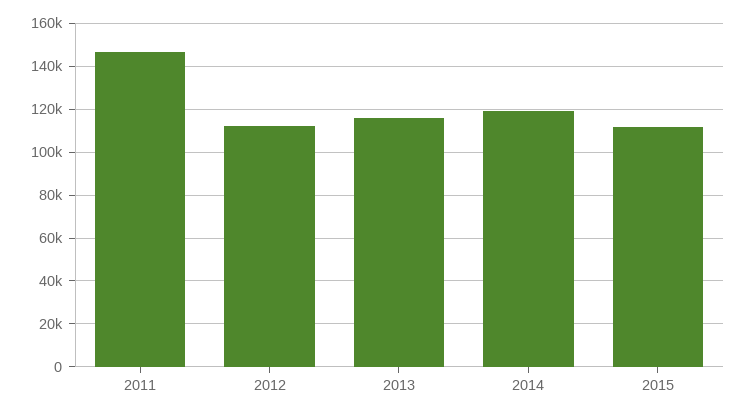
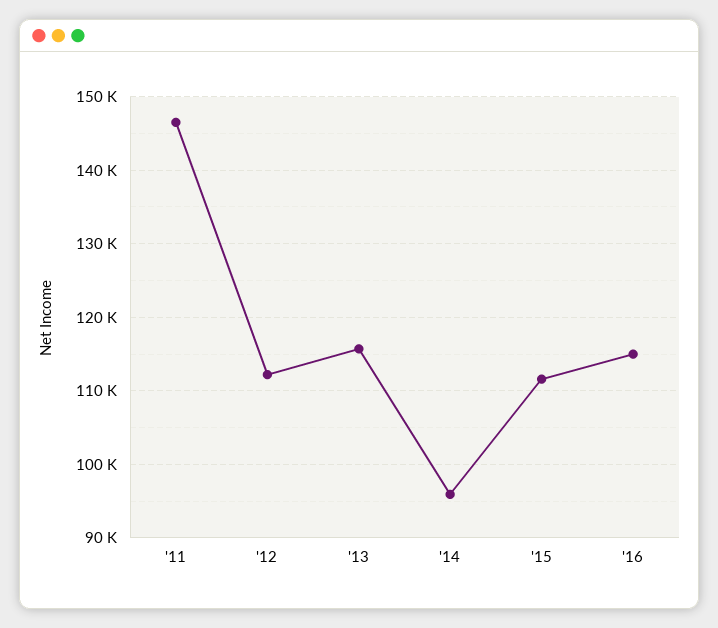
2014: 120000 -> 96000
'16: none -> 115000

